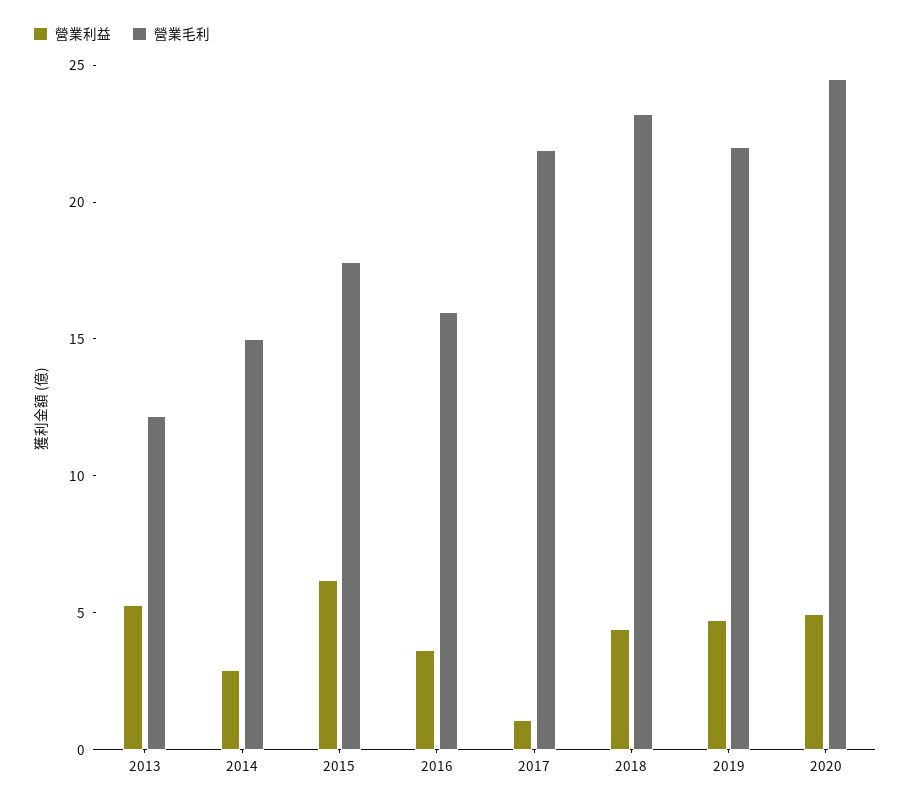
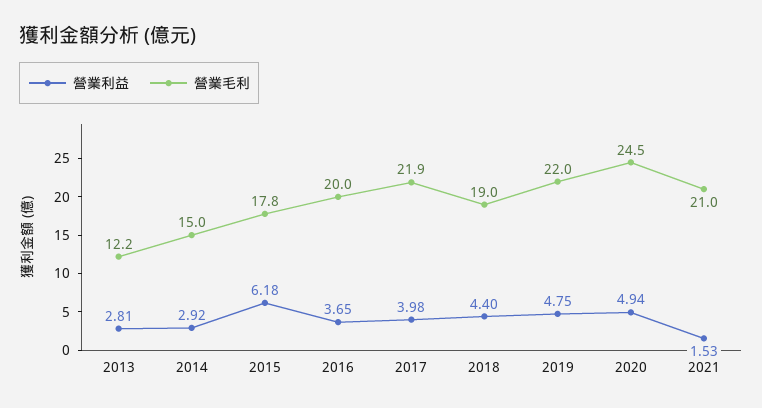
營業利益, 2013: 5 -> 2.81
營業毛利, 2016: 16 -> 20
營業利益, 2017: 1 -> 3.98
營業毛利, 2018: 23 -> 19
營業利益, 2021: none -> 1.53
營業毛利, 2021: none -> 21

